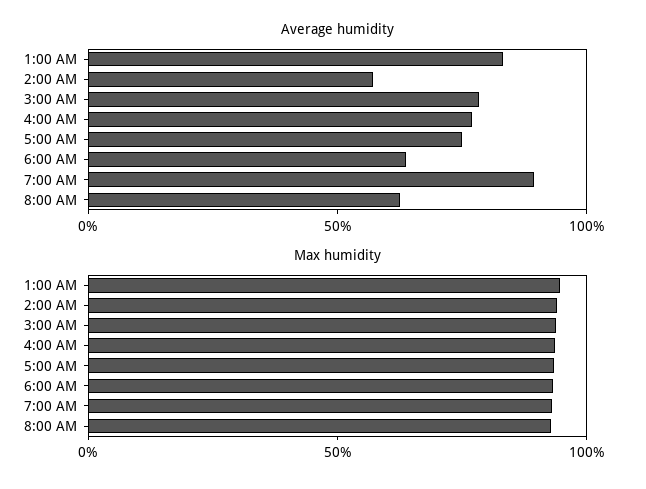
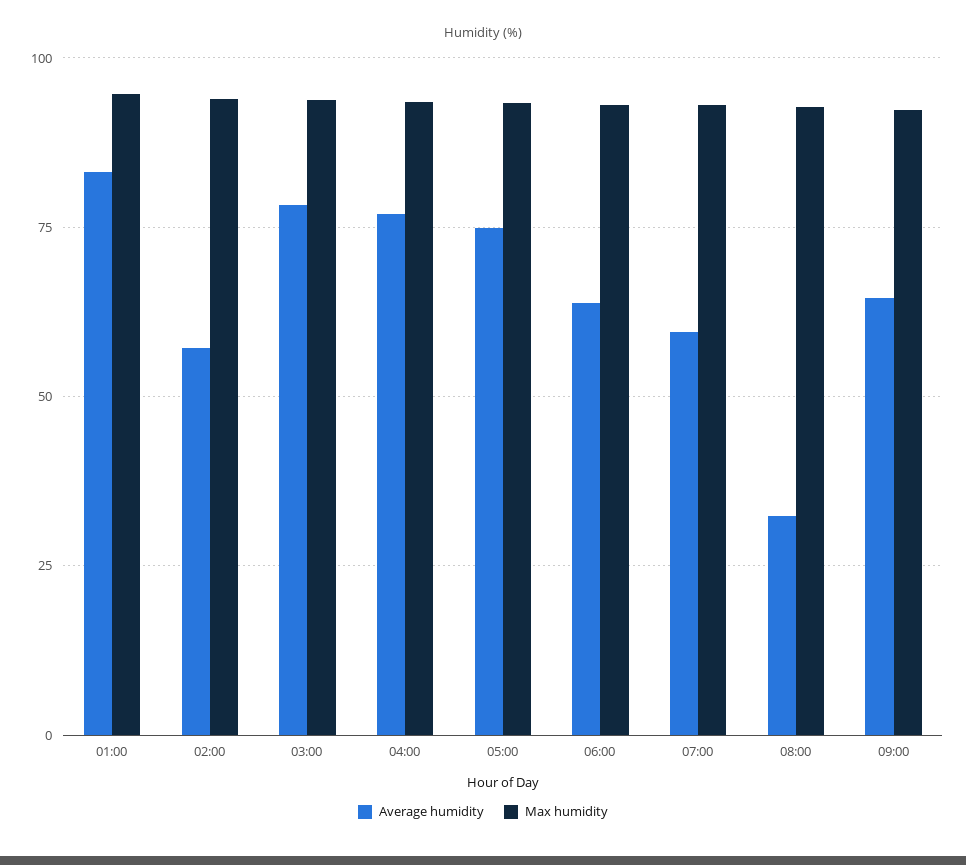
Average humidity, 7:00 AM: 90 -> 60
Average humidity, 8:00 AM: 60 -> 32.5
Average humidity, 09:00: none -> 65
Max humidity, 09:00: none -> 92.5

